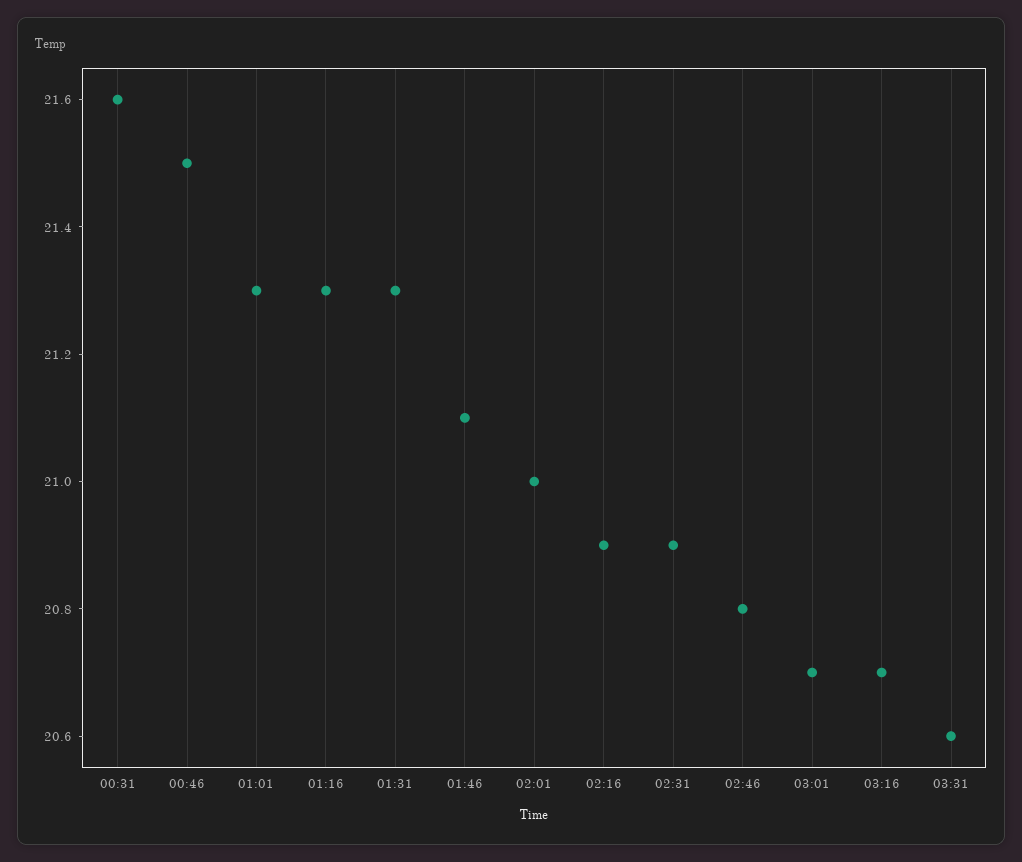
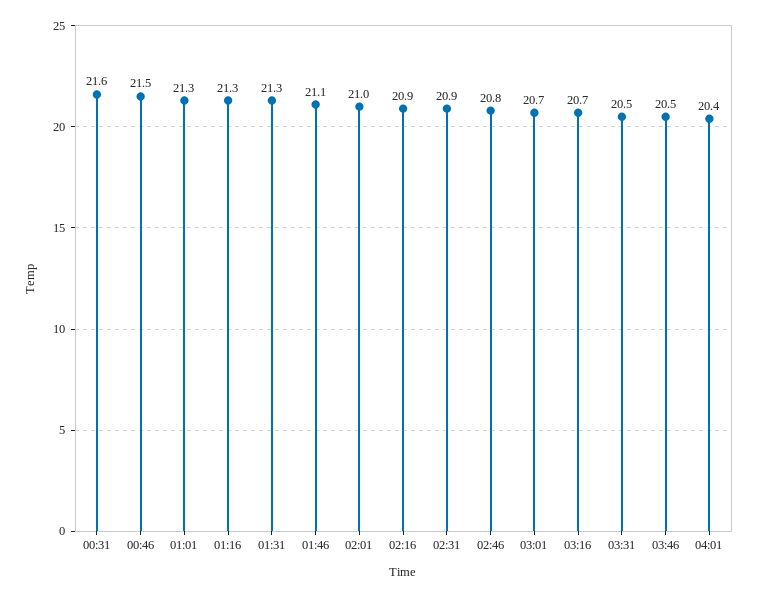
03:31: 20.6 -> 20.5
03:46: none -> 20.5
04:01: none -> 20.4

